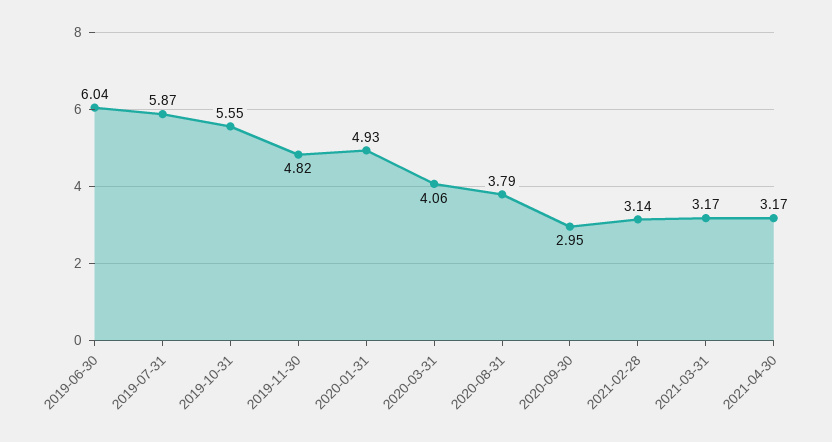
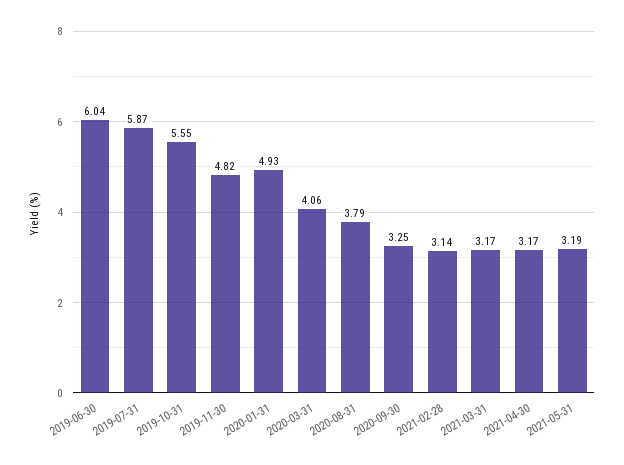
2020-09-30: 2.95 -> 3.25
2021-05-31: none -> 3.19

